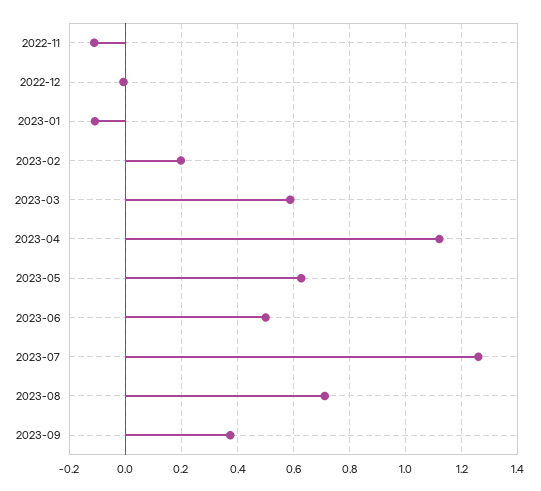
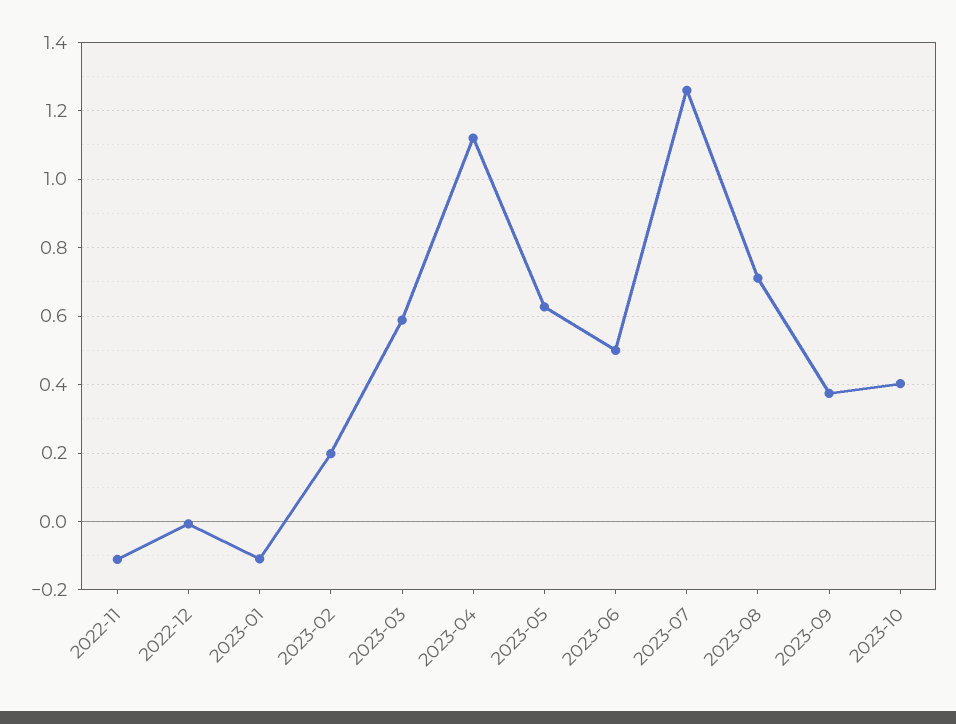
2023-10: none -> 0.4

